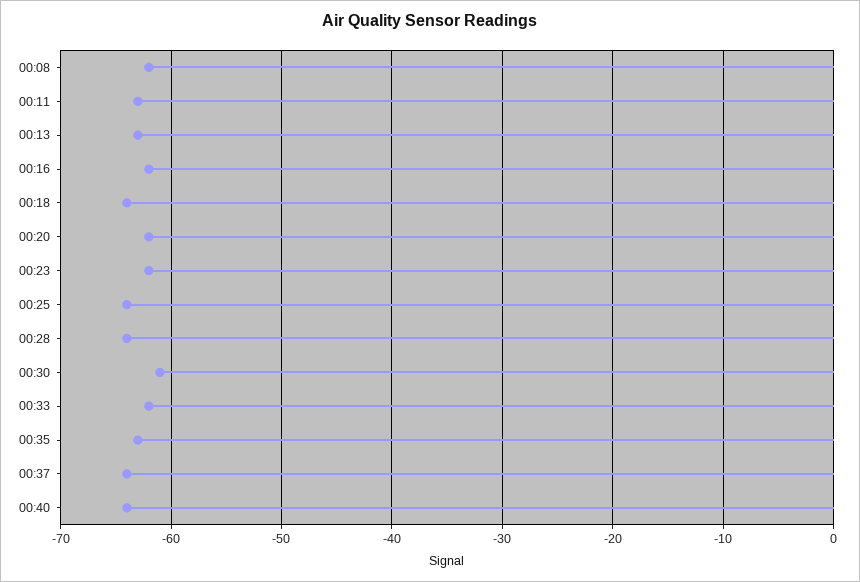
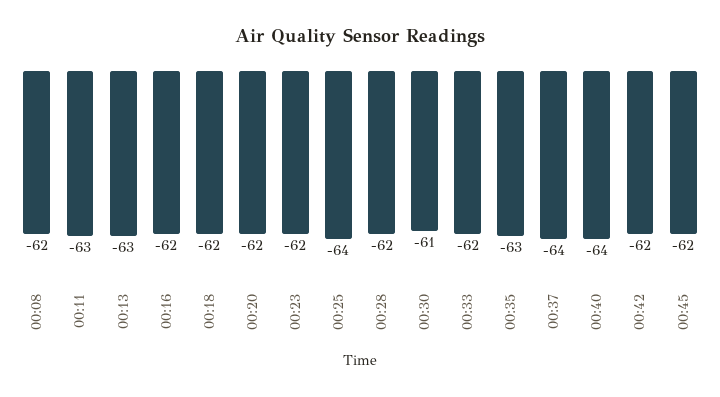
00:18: -64 -> -62
00:28: -64 -> -62
00:42: none -> -62
00:45: none -> -62

